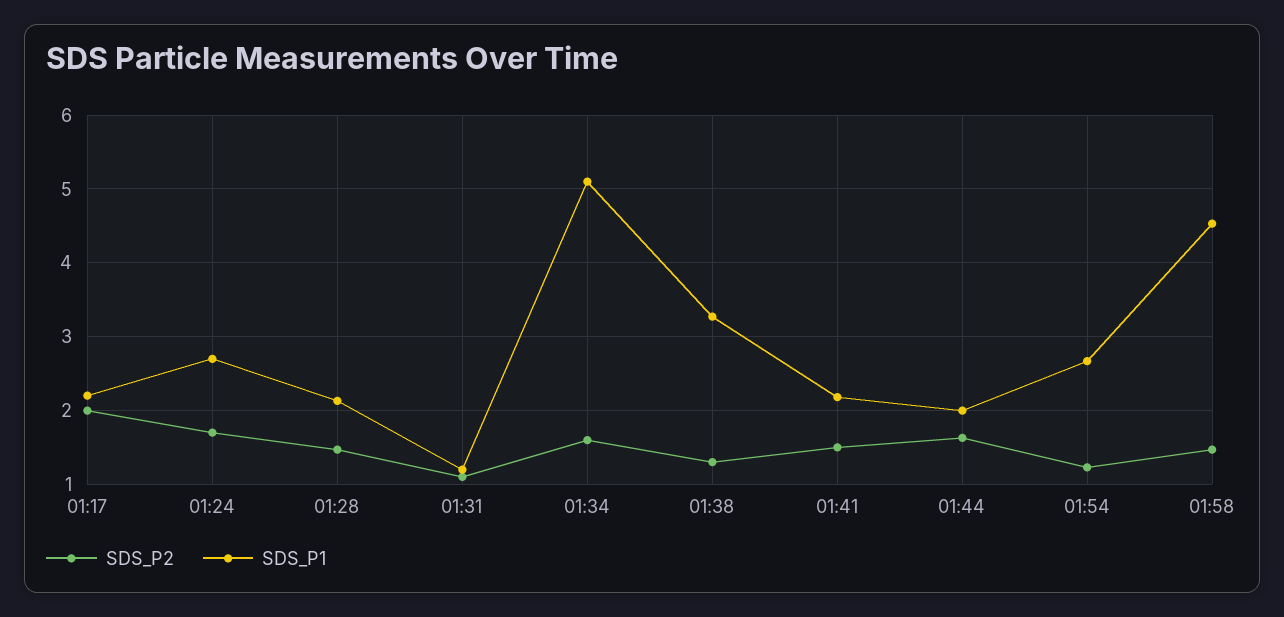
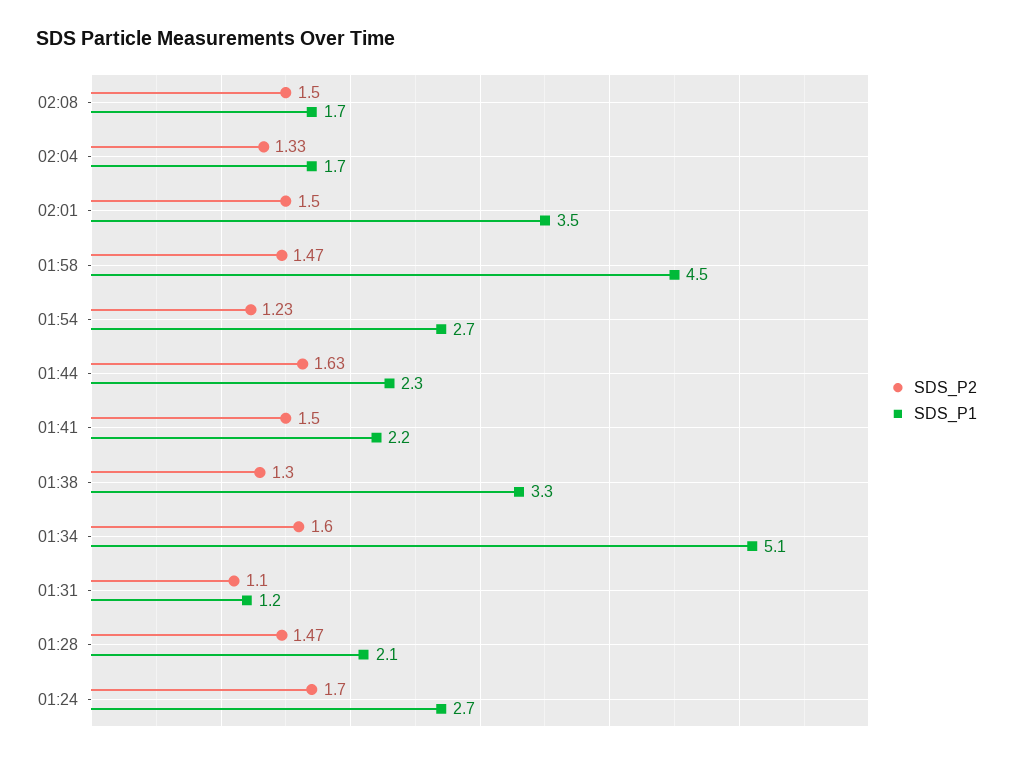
SDS_P2, 01:17: 2 -> none
SDS_P1, 01:17: 2.2 -> none
SDS_P1, 01:44: 2 -> 2.3
SDS_P2, 02:08: none -> 1.5
SDS_P1, 02:08: none -> 1.7
SDS_P2, 02:04: none -> 1.33
SDS_P1, 02:04: none -> 1.7
SDS_P2, 02:01: none -> 1.5
SDS_P1, 02:01: none -> 3.5

